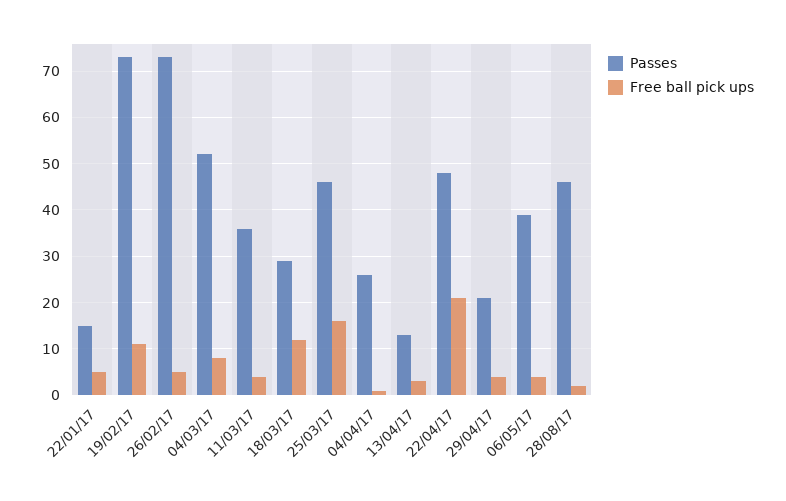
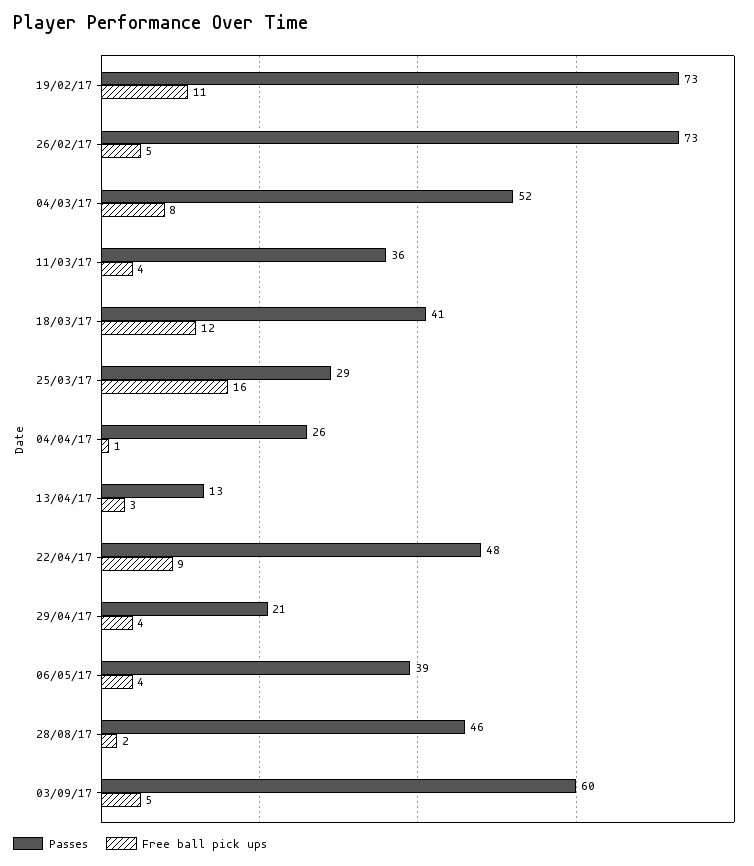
Passes, 22/01/17: 15 -> none
Free ball pick ups, 22/01/17: 5 -> none
Passes, 18/03/17: 30 -> 41
Passes, 25/03/17: 45 -> 29
Free ball pick ups, 22/04/17: 20 -> 9
Passes, 03/09/17: none -> 60
Free ball pick ups, 03/09/17: none -> 5

